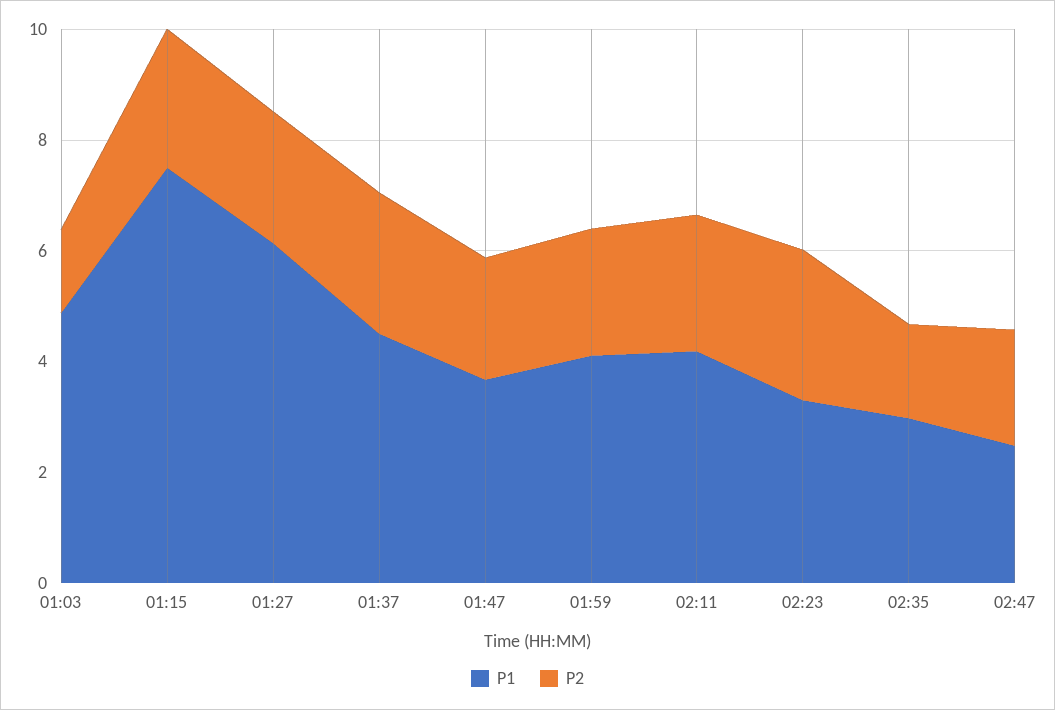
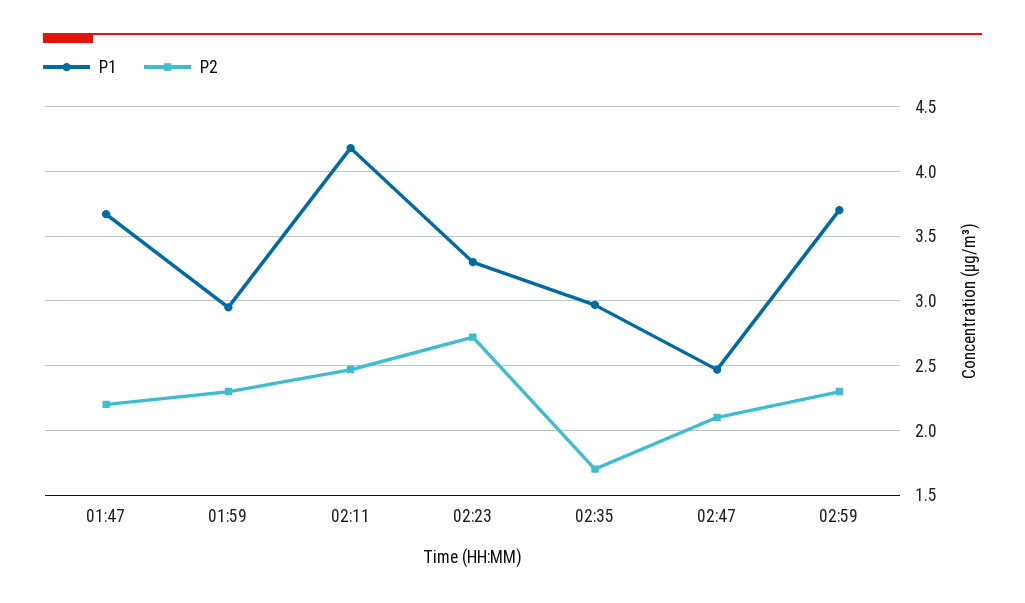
P1, 01:03: 5 -> none
P2, 01:03: 1.5 -> none
P1, 01:15: 7.5 -> none
P2, 01:15: 2.5 -> none
P1, 01:27: 6 -> none
P2, 01:27: 2.5 -> none
P1, 01:37: 4.5 -> none
P2, 01:37: 2.5 -> none
P1, 01:59: 4 -> 2.95
P1, 02:59: none -> 3.7
P2, 02:59: none -> 2.3

